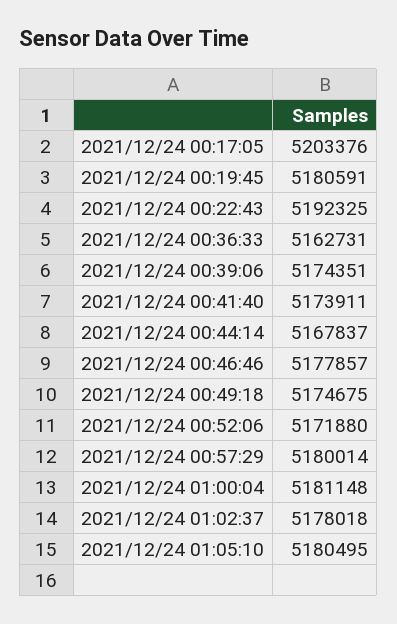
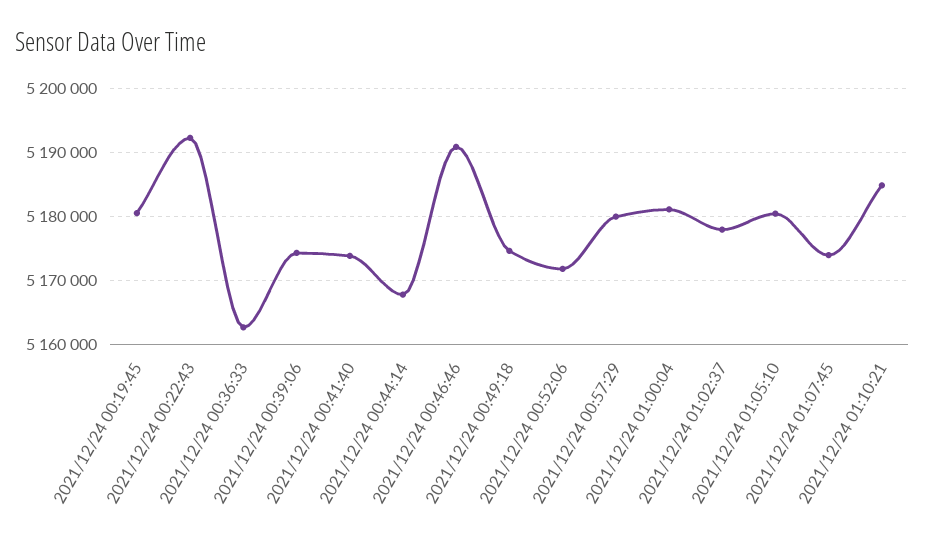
2021/12/24 00:17:05: 5203376 -> none
2021/12/24 00:46:46: 5177857 -> 5191000
2021/12/24 01:07:45: none -> 5174000
2021/12/24 01:10:21: none -> 5185000

